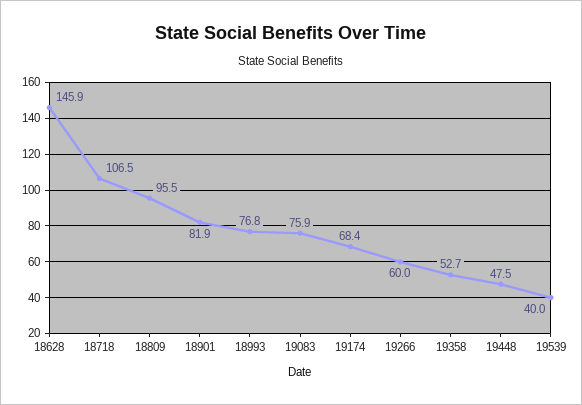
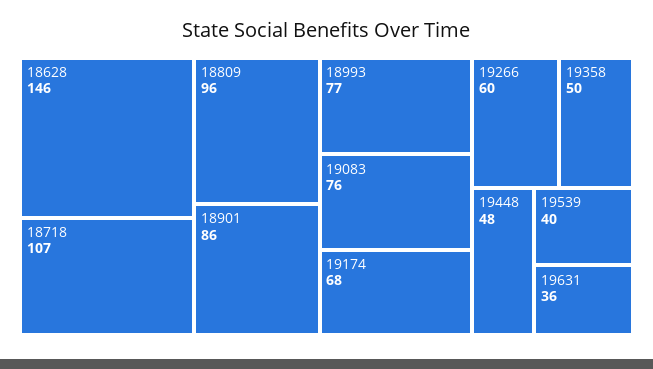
18901: 81.9 -> 86
19358: 52.7 -> 50
19631: none -> 36

